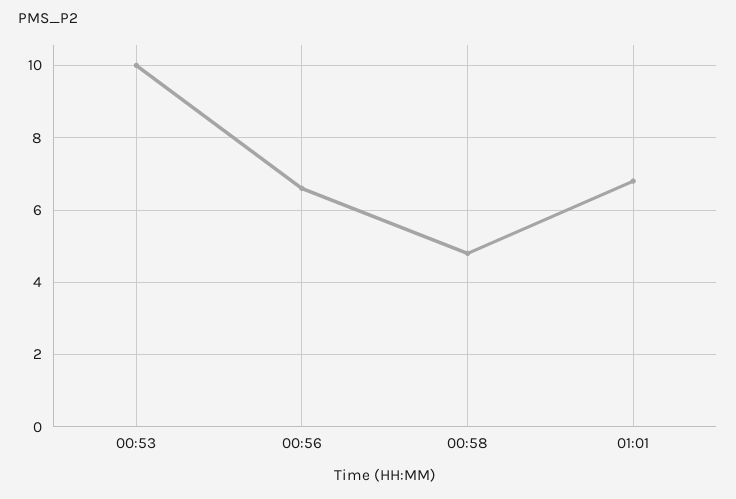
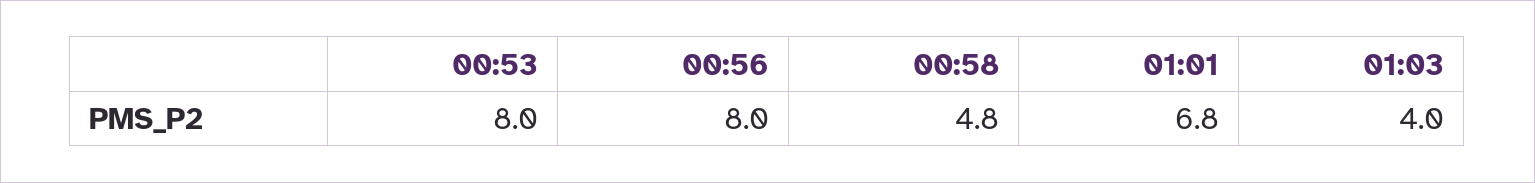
00:53: 10 -> 8
00:56: 6.5 -> 8
01:03: none -> 4

